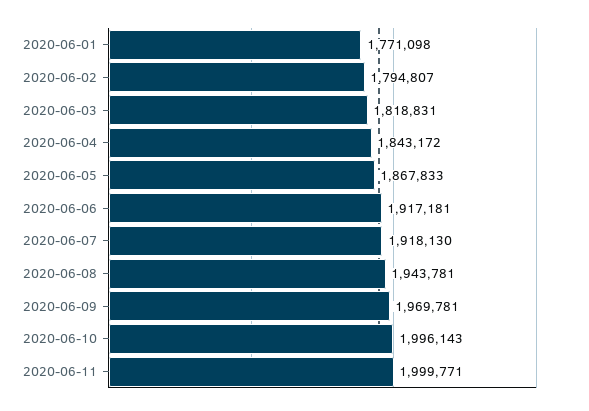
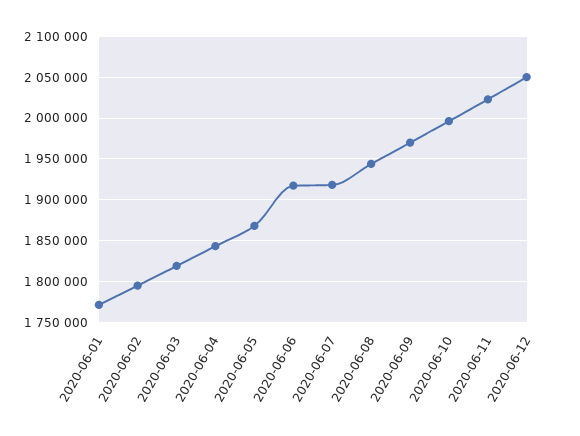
2020-06-11: 1999771 -> 2020000
2020-06-12: none -> 2050000

